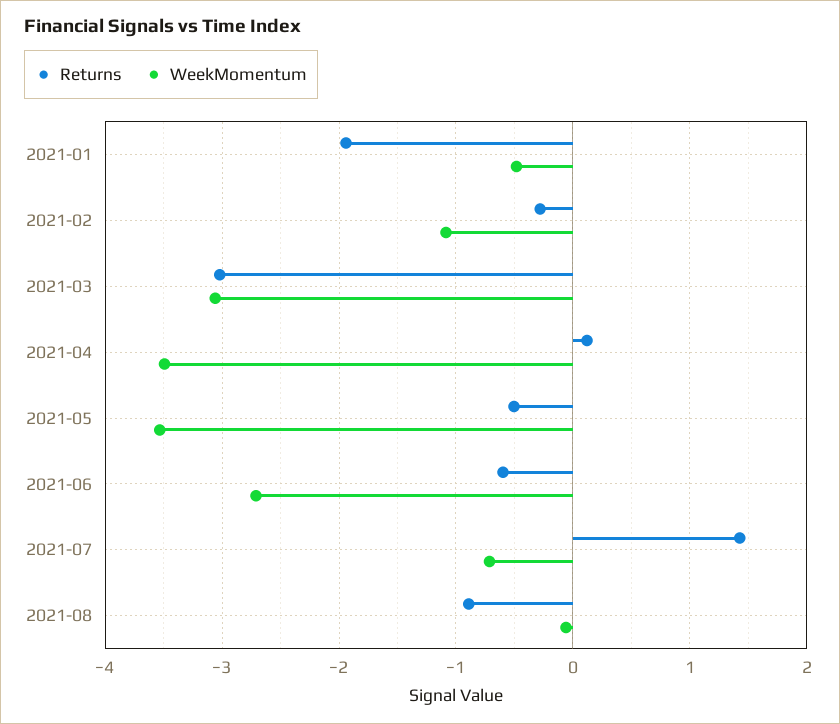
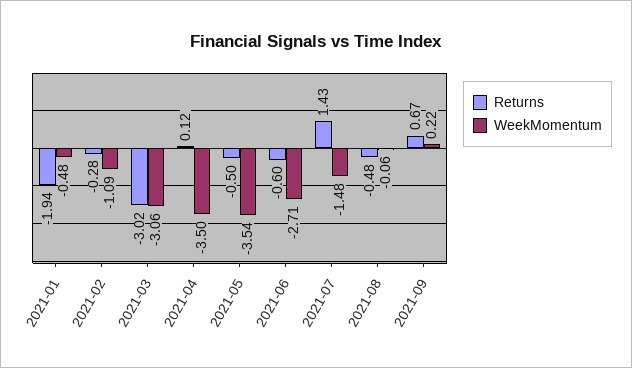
WeekMomentum, 2021-07: -0.7 -> -1.48
Returns, 2021-08: -0.9 -> -0.48
Returns, 2021-09: none -> 0.67
WeekMomentum, 2021-09: none -> 0.22

